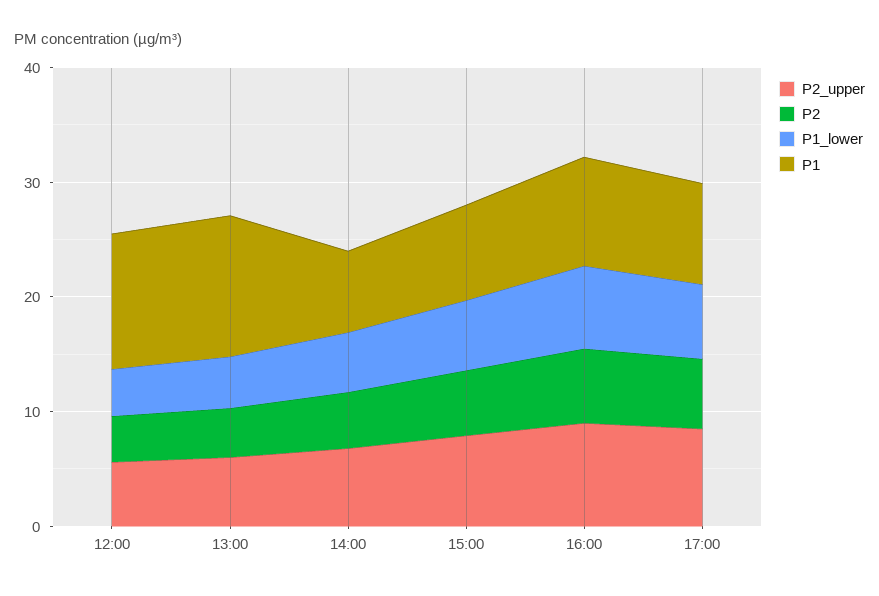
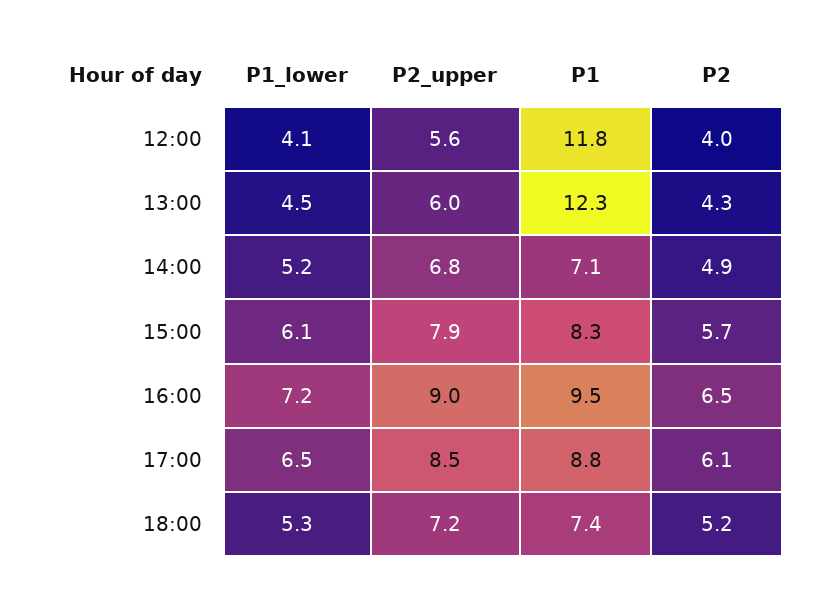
P1_lower, 18:00: none -> 5.3
P2_upper, 18:00: none -> 7.2
P1, 18:00: none -> 7.4
P2, 18:00: none -> 5.2

